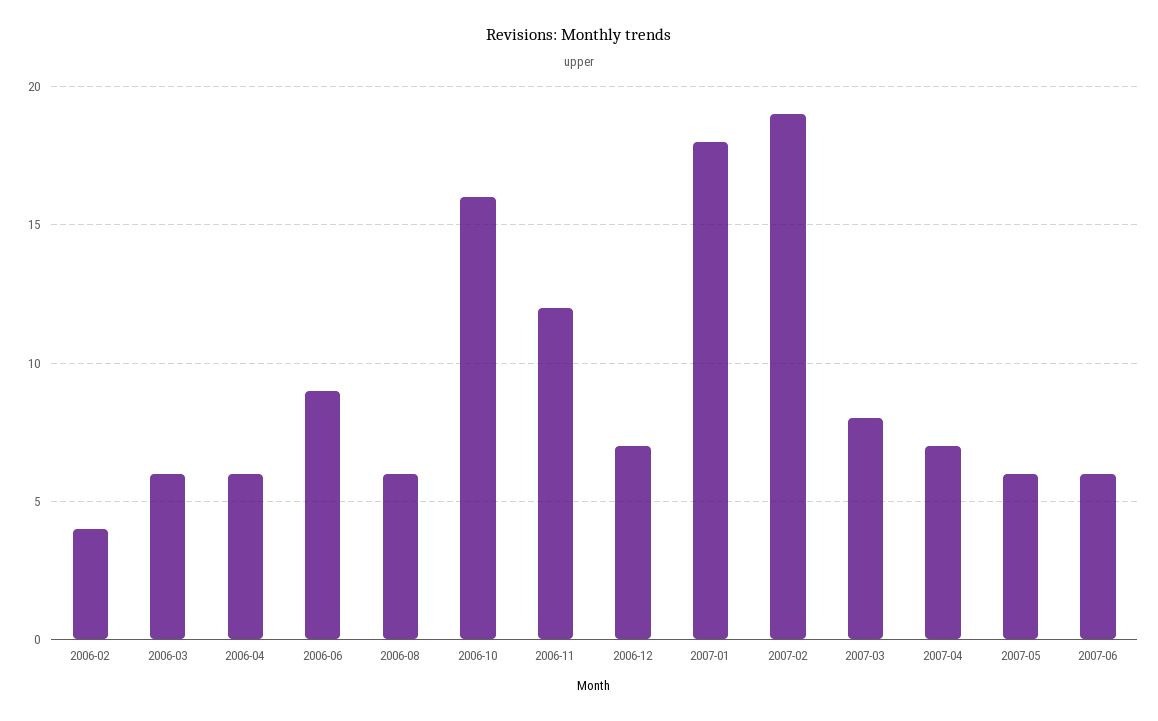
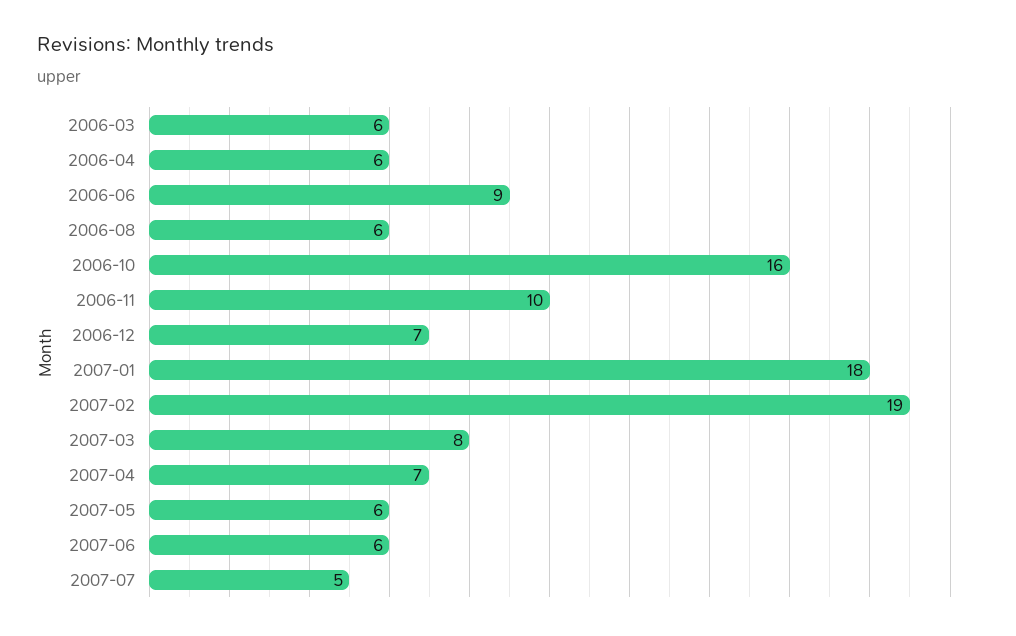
2006-02: 4 -> none
2006-11: 12 -> 10
2007-07: none -> 5

